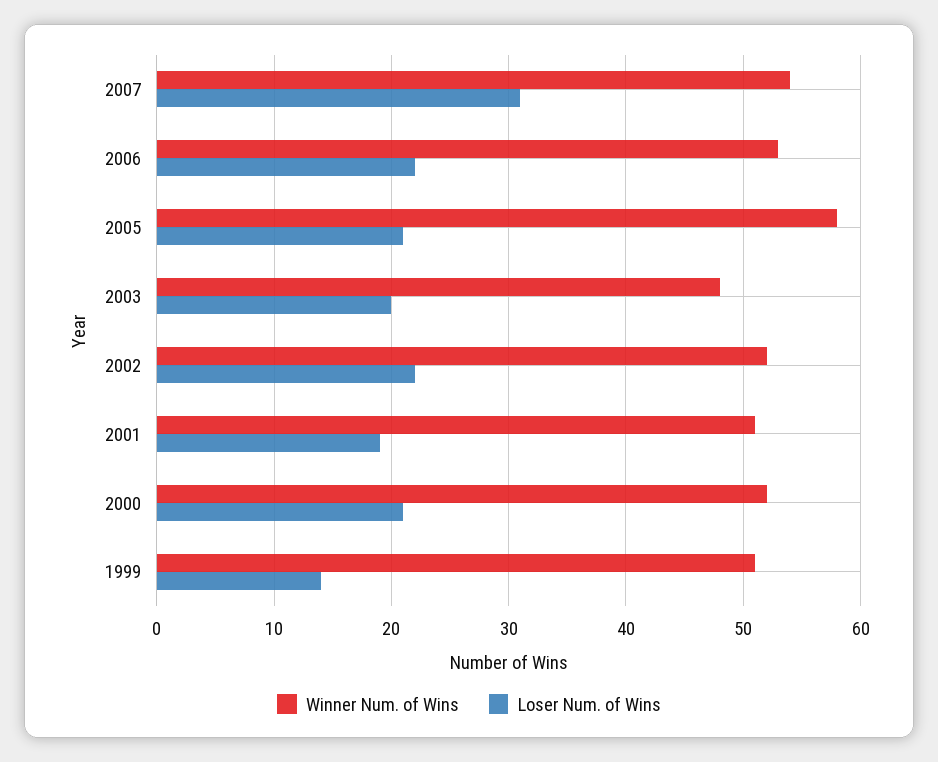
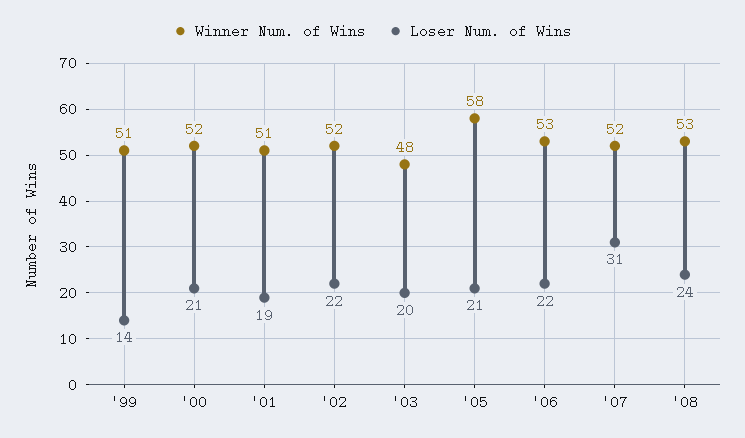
Winner Num. of Wins, 2007: 54 -> 52
Winner Num. of Wins, '08: none -> 53
Loser Num. of Wins, '08: none -> 24

